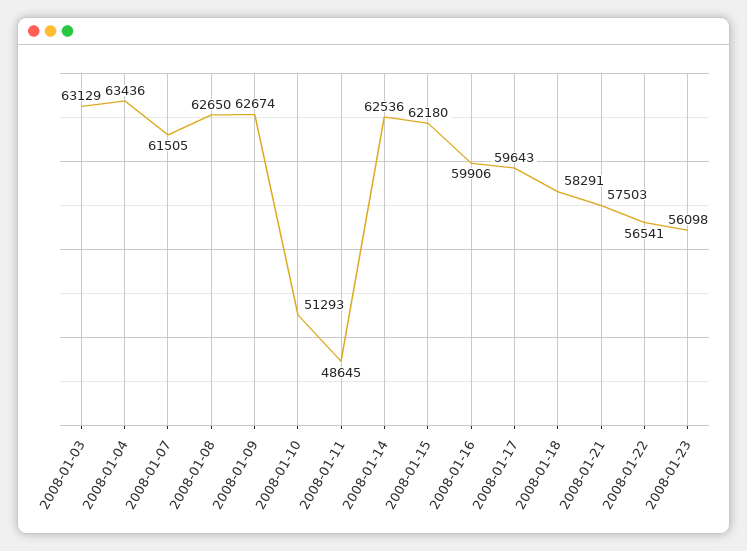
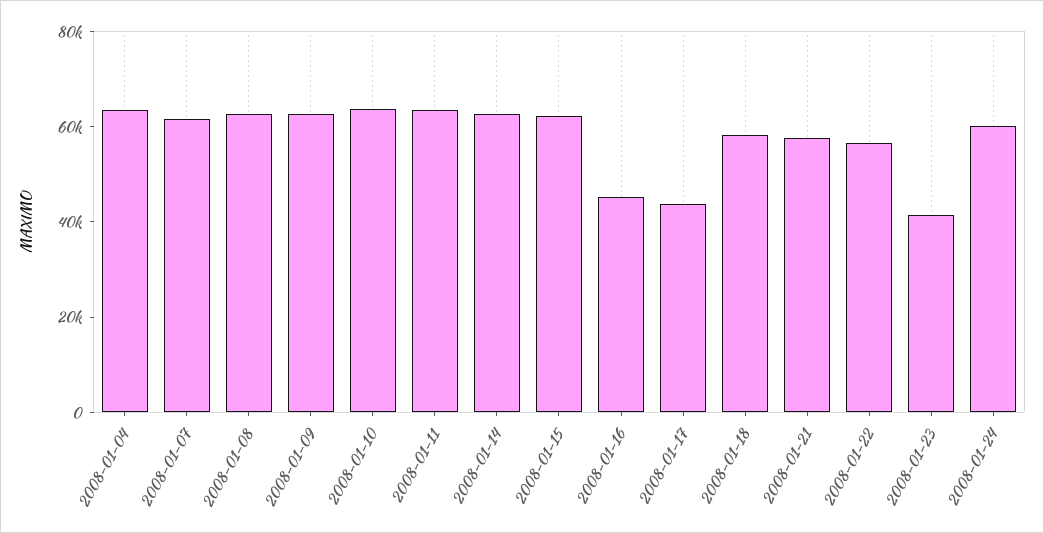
2008-01-03: 63129 -> none
2008-01-10: 51293 -> 65000
2008-01-11: 48645 -> 65000
2008-01-16: 59906 -> 45000
2008-01-17: 59643 -> 45000
2008-01-23: 56098 -> 40000
2008-01-24: none -> 60000

